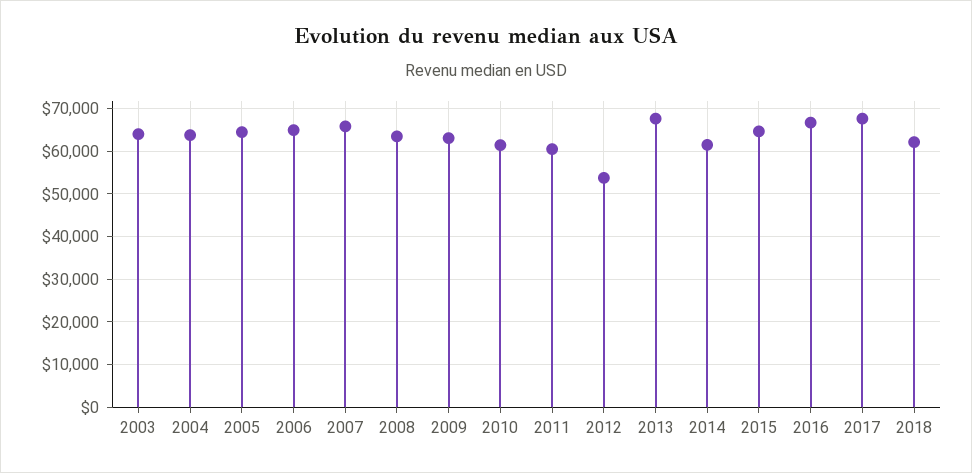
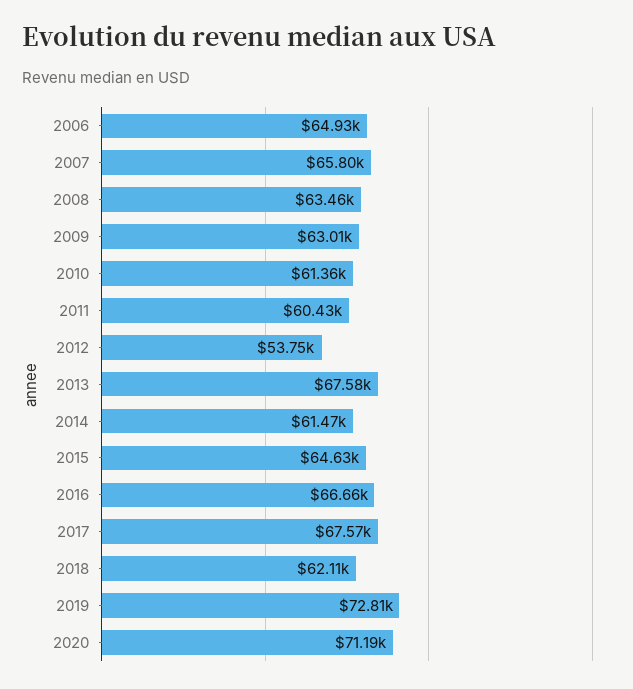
2003: 64000 -> none
2004: 64000 -> none
2005: 64000 -> none
2019: none -> 72810
2020: none -> 71190

